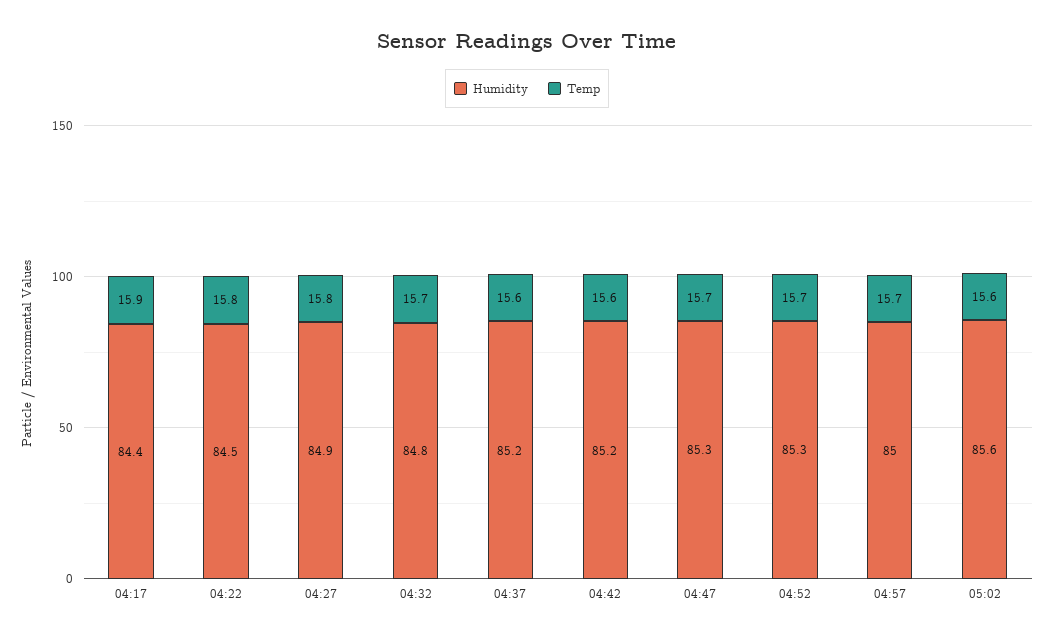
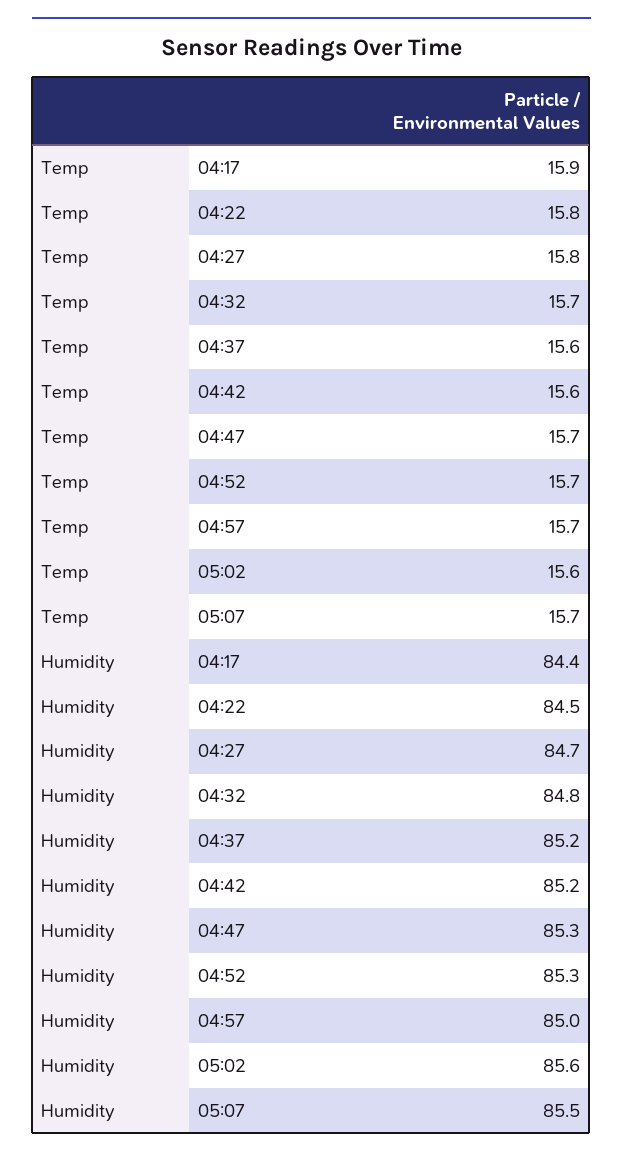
Humidity, 04:27: 84.9 -> 84.7
Temp, 05:07: none -> 15.7
Humidity, 05:07: none -> 85.5

